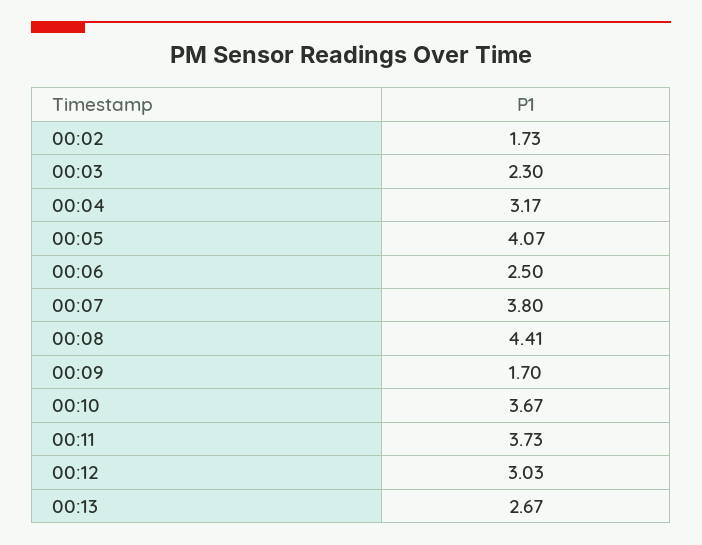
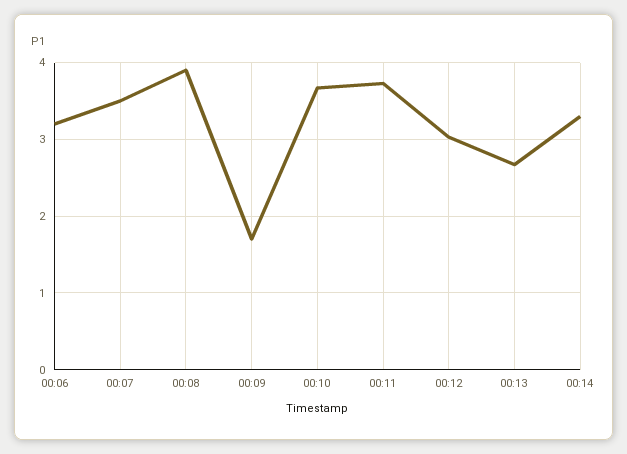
00:02: 1.73 -> none
00:03: 2.3 -> none
00:04: 3.17 -> none
00:05: 4.07 -> none
00:06: 2.5 -> 3.2
00:07: 3.8 -> 3.5
00:08: 4.41 -> 3.9
00:14: none -> 3.3

